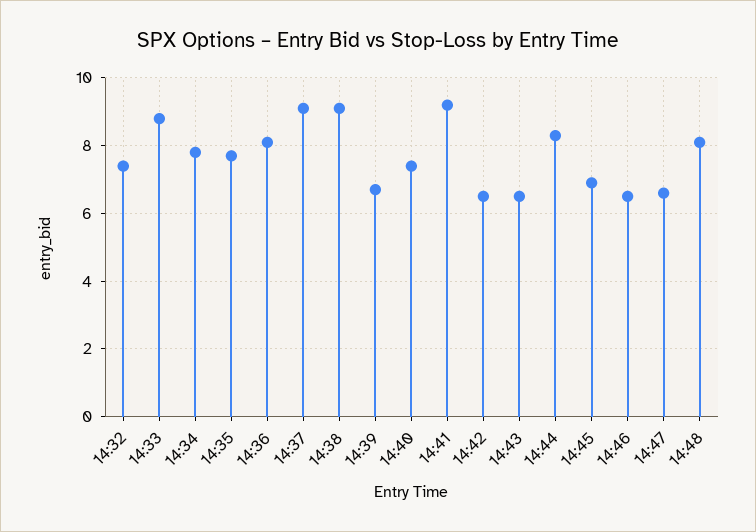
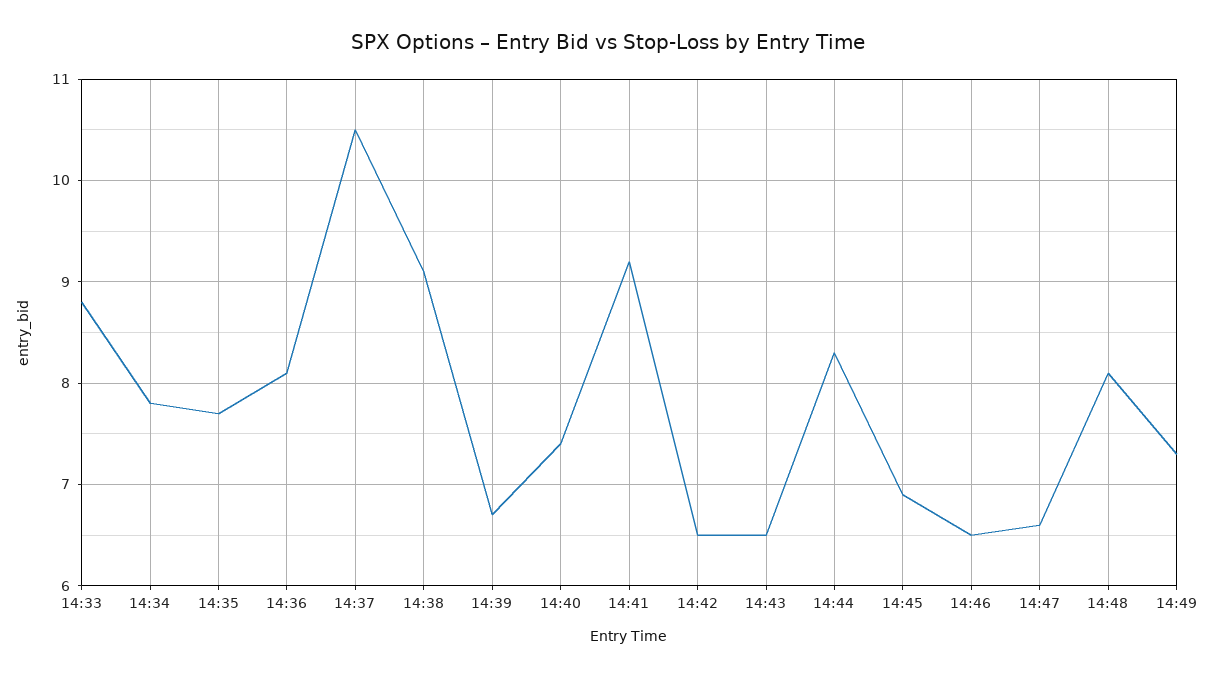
14:32: 7.5 -> none
14:37: 9 -> 10.5
14:49: none -> 7.3

